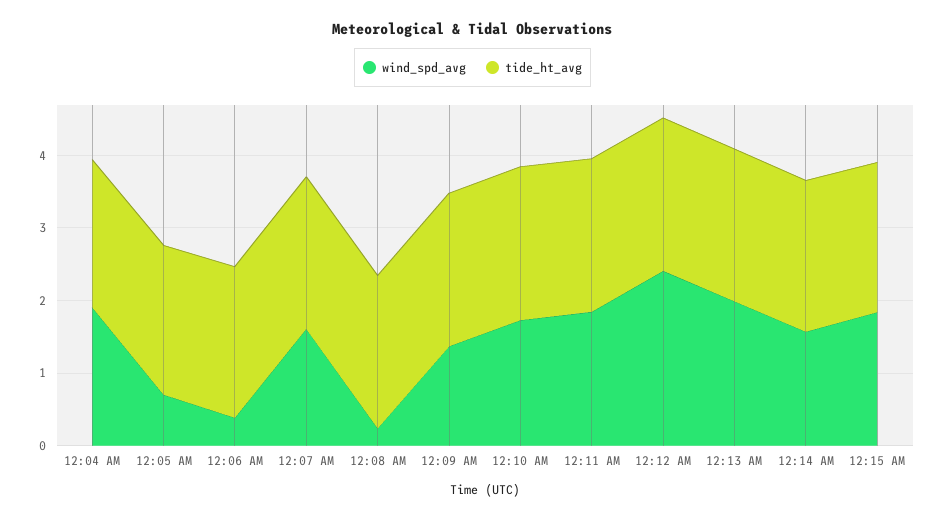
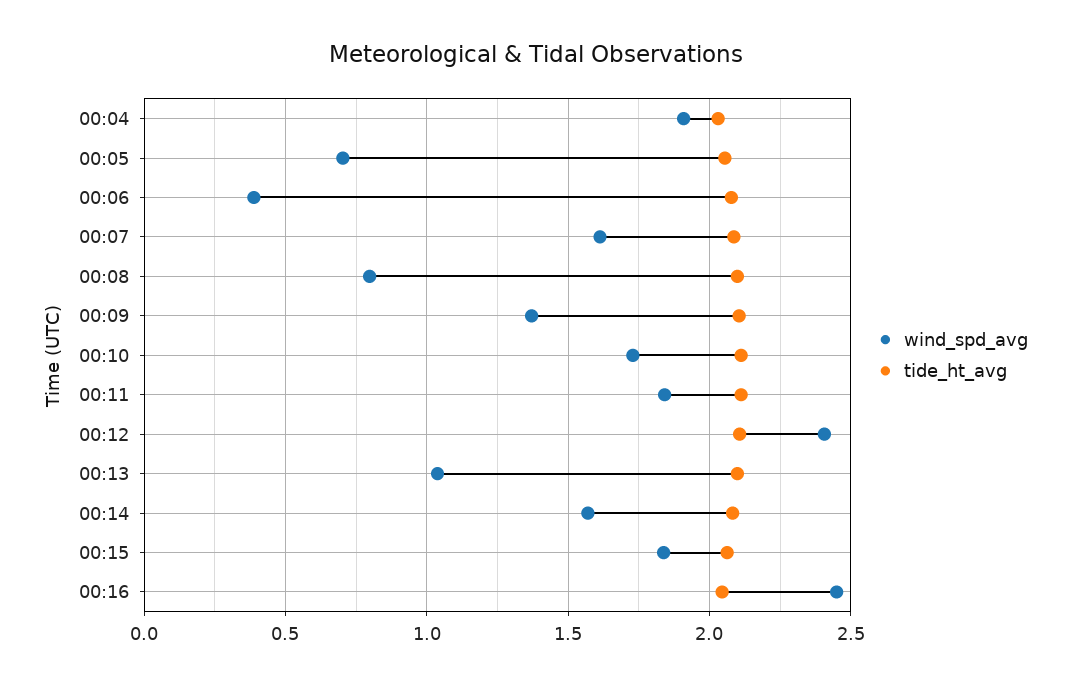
wind_spd_avg, 12:08 AM: 0.2 -> 0.8
wind_spd_avg, 12:13 AM: 2 -> 1.05
wind_spd_avg, 00:16: none -> 2.45
tide_ht_avg, 00:16: none -> 2.05

